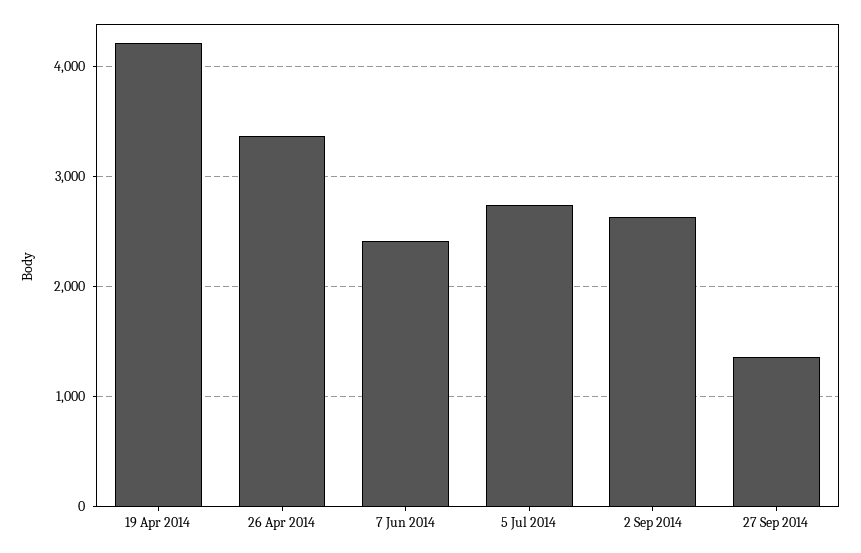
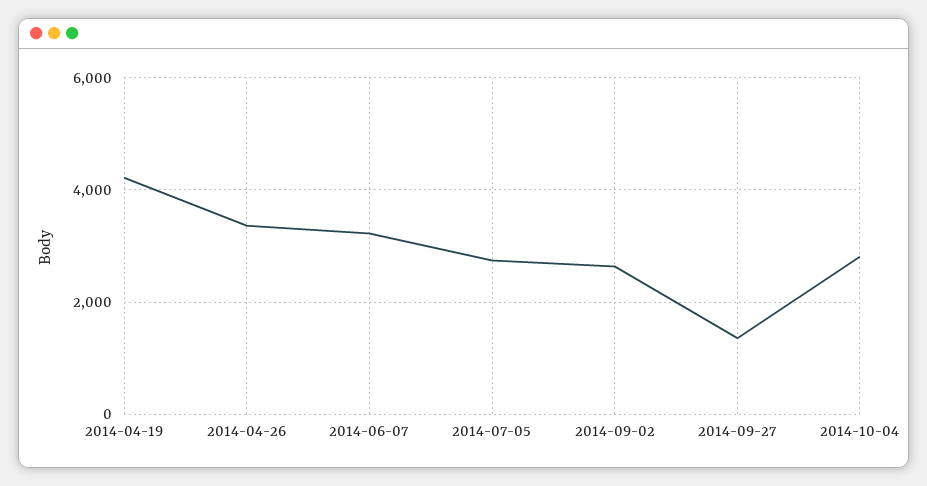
7 Jun 2014: 2400 -> 3200
2014-10-04: none -> 2800

